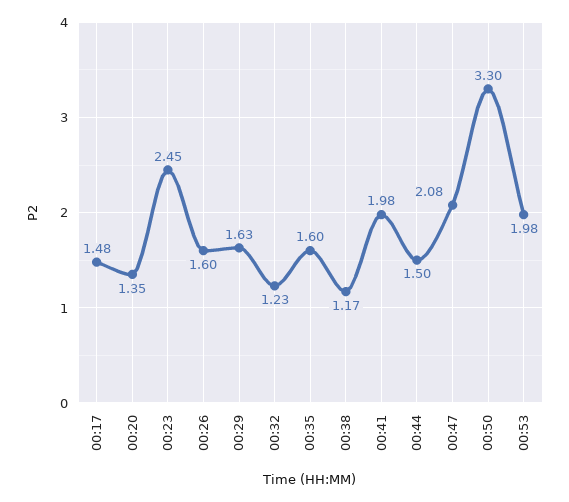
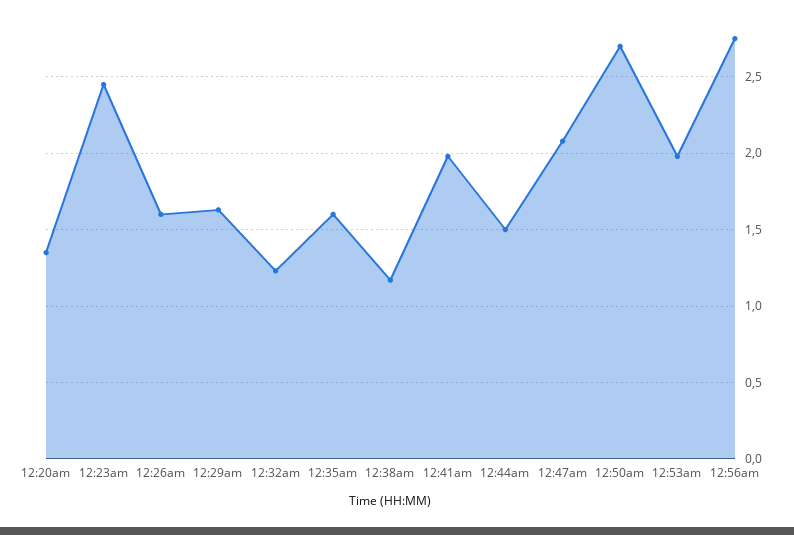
00:17: 1.48 -> none
00:50: 3.3 -> 2.7
12:56am: none -> 2.75

